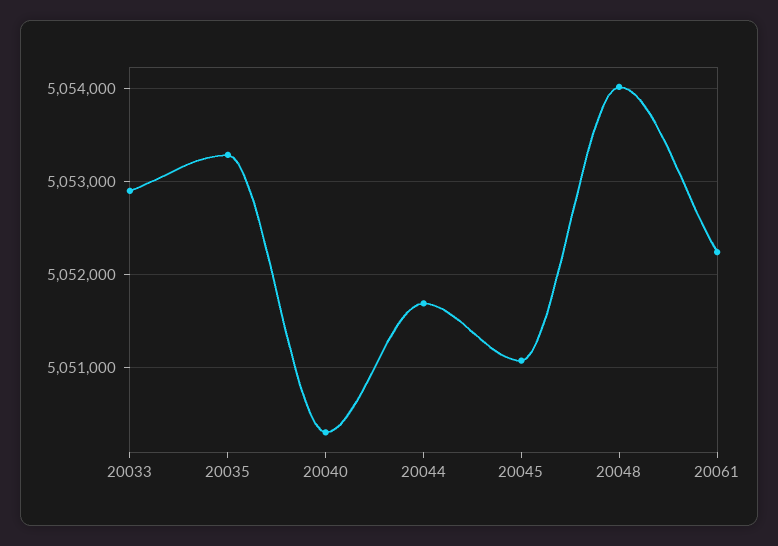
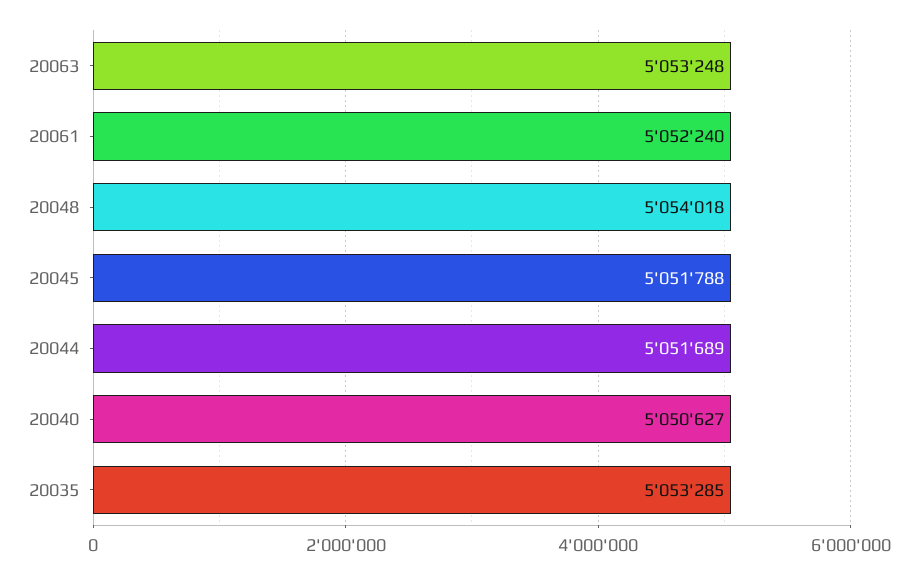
20033: 5052900 -> none
20040: 5050300 -> 5050627
20045: 5051100 -> 5051788
20063: none -> 5053248

